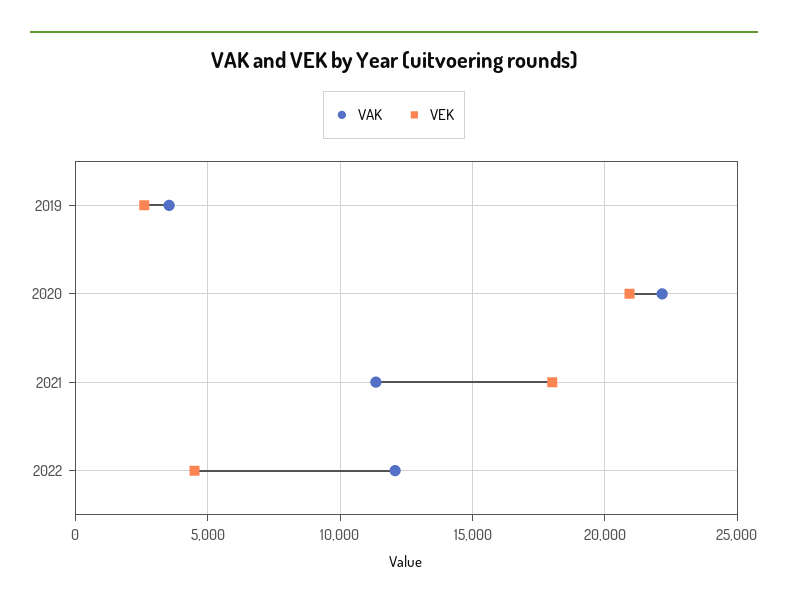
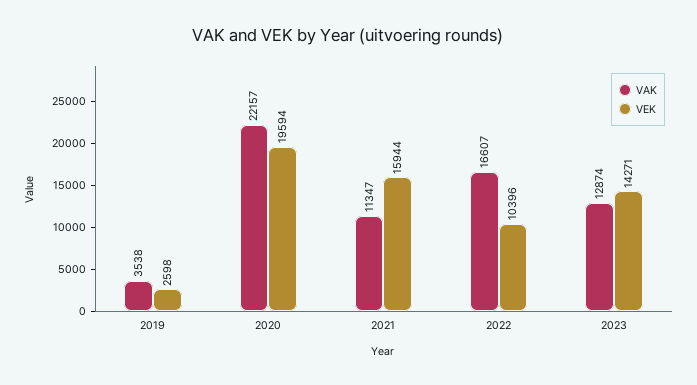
VEK, 2020: 21000 -> 19594
VEK, 2021: 18000 -> 15944
VAK, 2022: 12000 -> 16607
VEK, 2022: 4500 -> 10396
VAK, 2023: none -> 12874
VEK, 2023: none -> 14271

